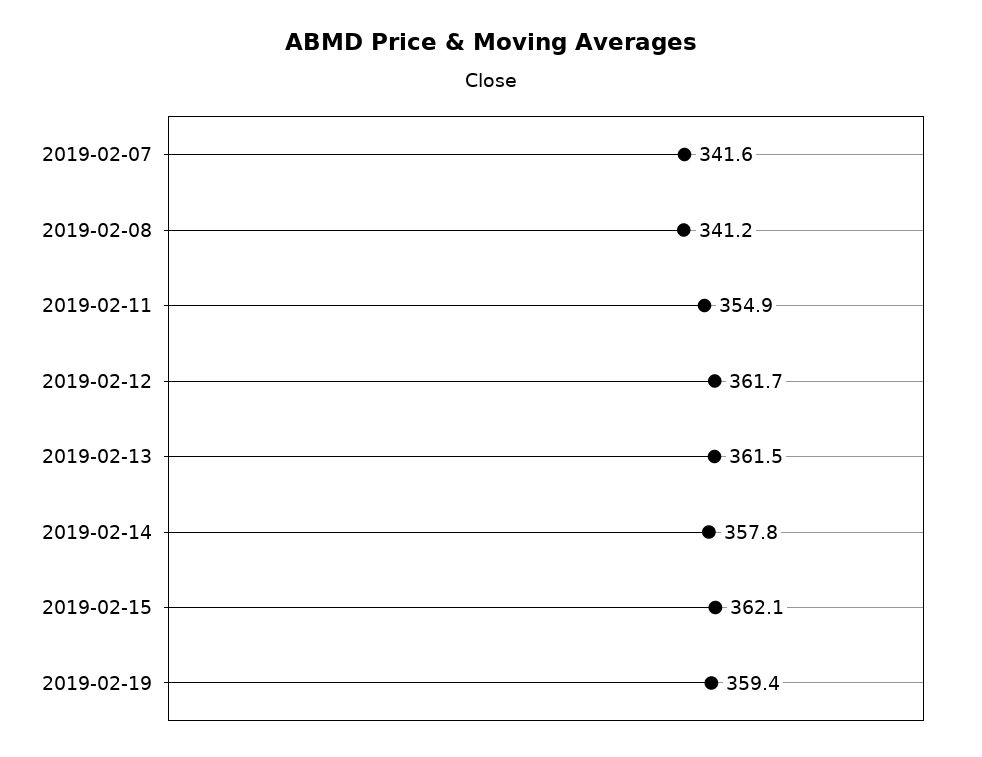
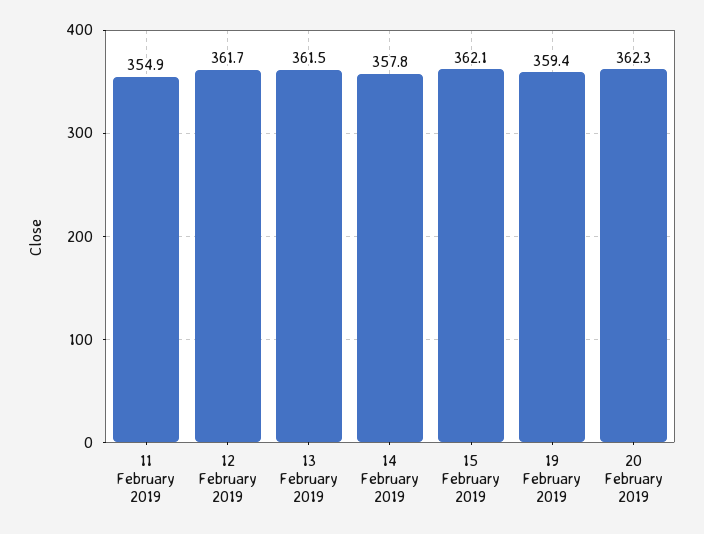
2019-02-07: 341.6 -> none
2019-02-08: 341.2 -> none
20 February 2019: none -> 362.3

